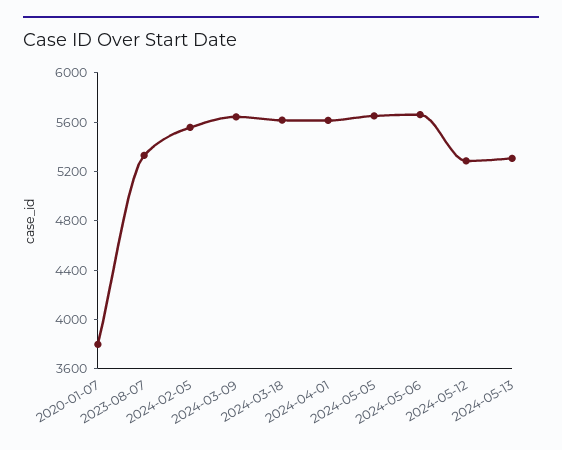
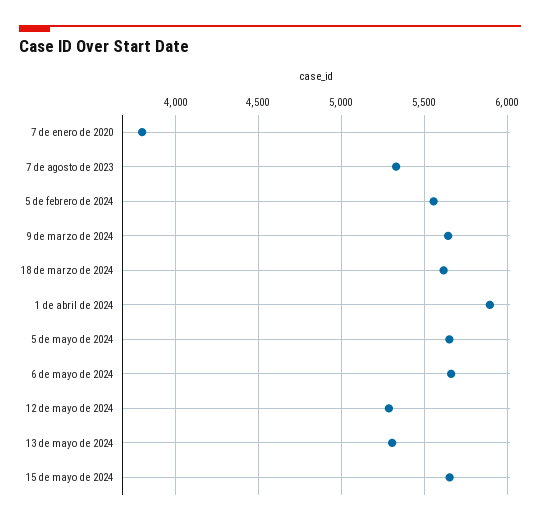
2024-04-01: 5600 -> 5900
15 de mayo de 2024: none -> 5650

